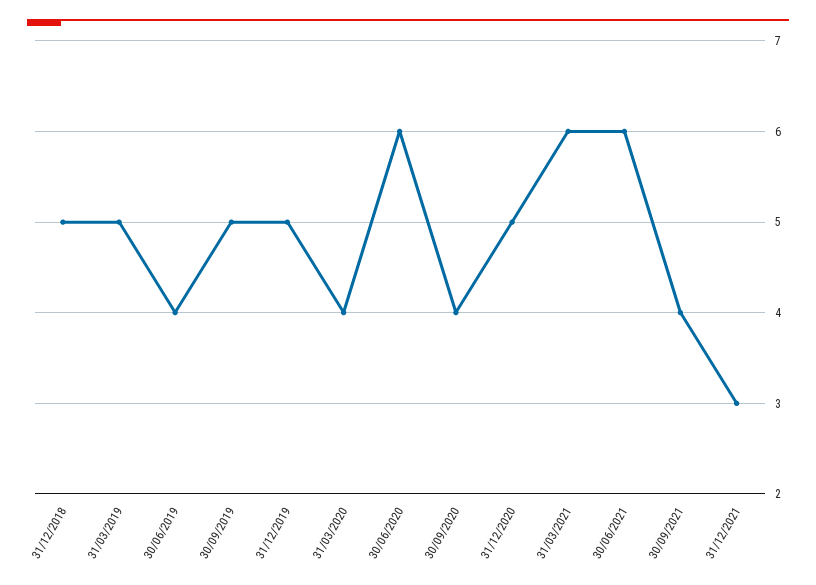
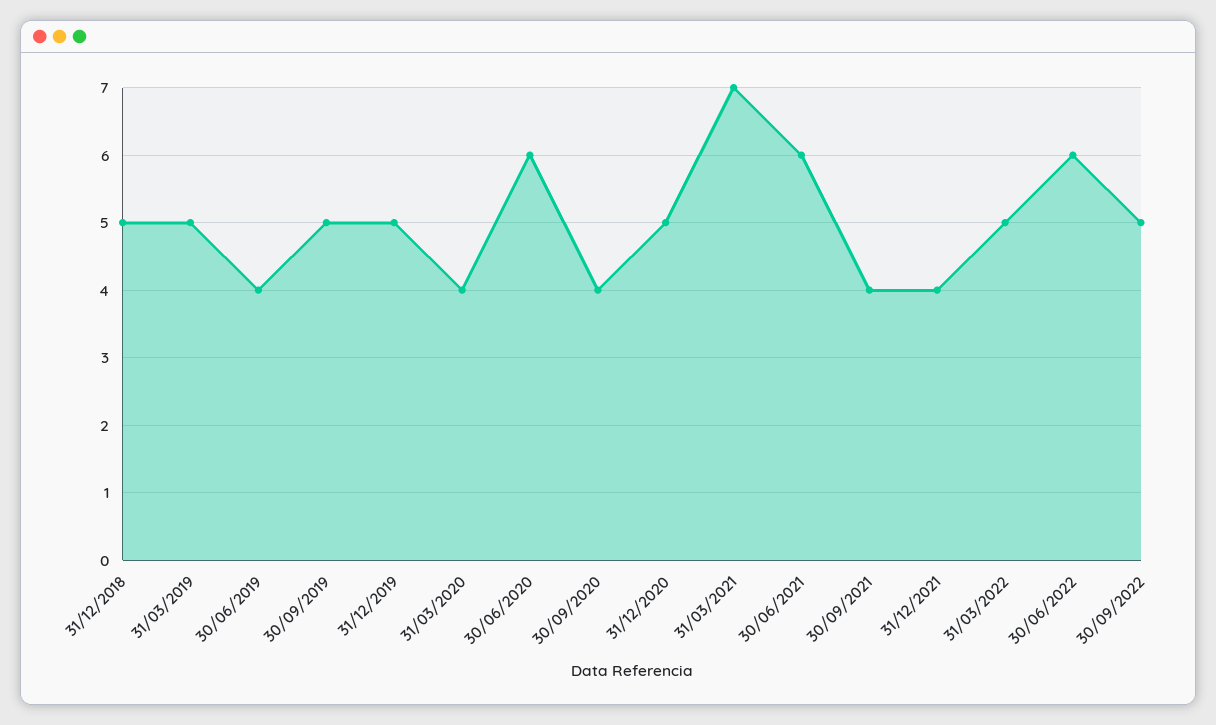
31/03/2021: 6 -> 7
31/12/2021: 3 -> 4
31/03/2022: none -> 5
30/06/2022: none -> 6
30/09/2022: none -> 5

